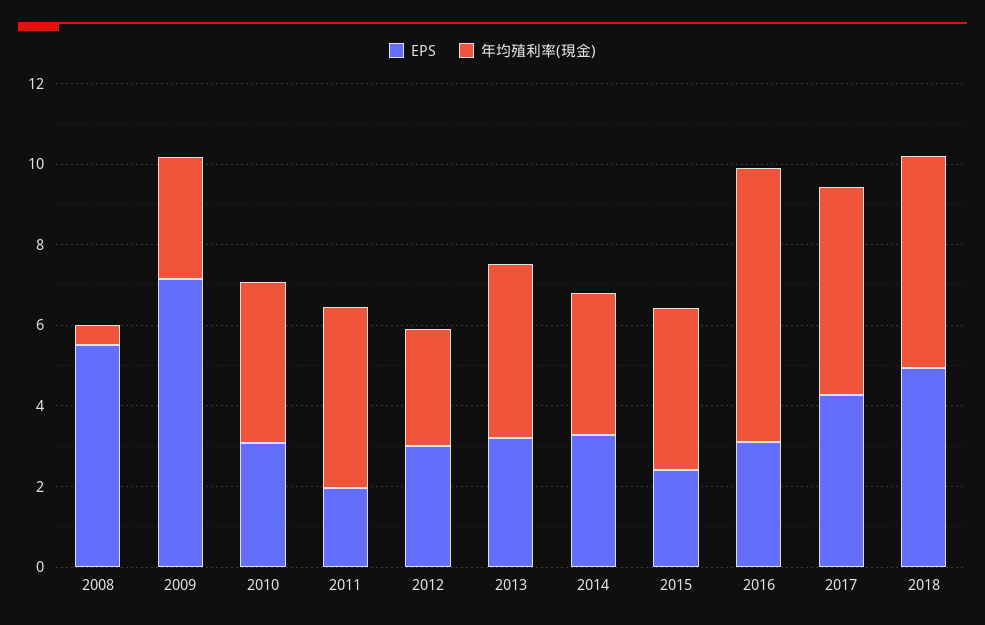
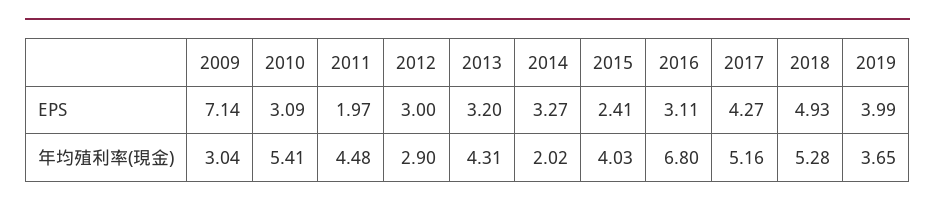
EPS, 2008: 5.5 -> none
年均殖利率(現金), 2008: 0.5 -> none
年均殖利率(現金), 2010: 4 -> 5.41
年均殖利率(現金), 2014: 3.5 -> 2.02
EPS, 2019: none -> 3.99
年均殖利率(現金), 2019: none -> 3.65

